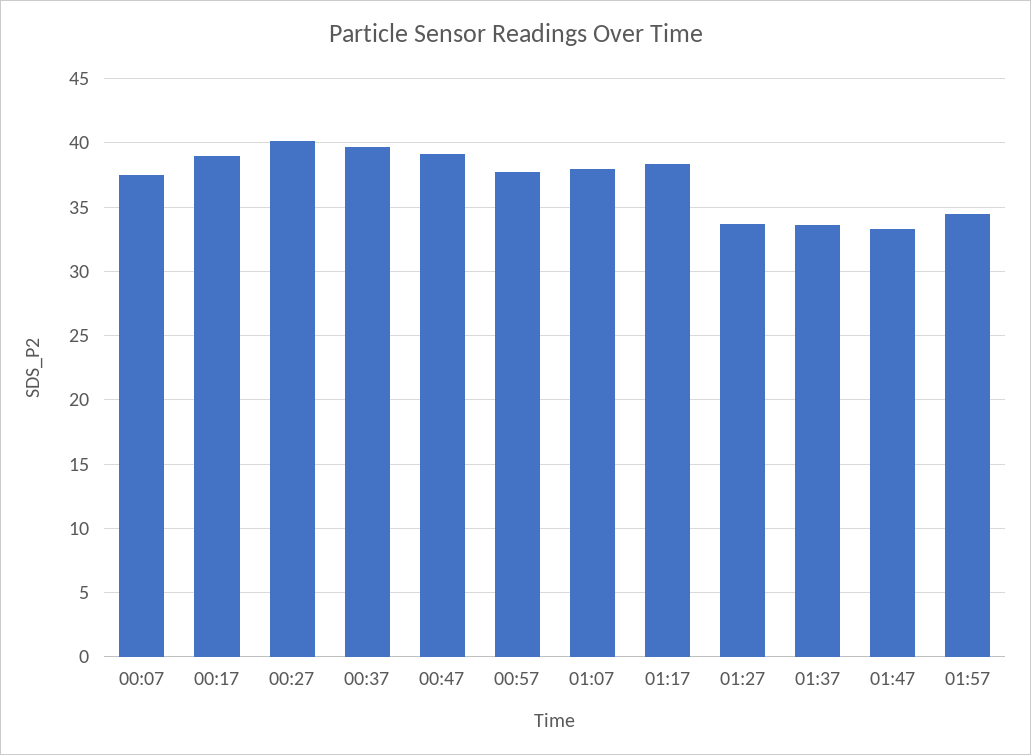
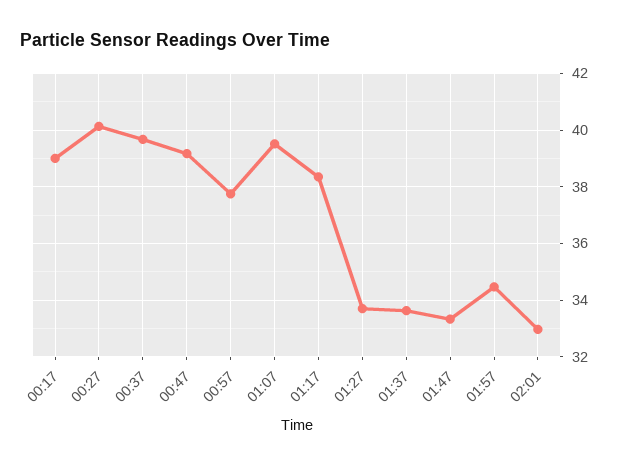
00:07: 37.5 -> none
01:07: 38 -> 39.5
02:01: none -> 33

